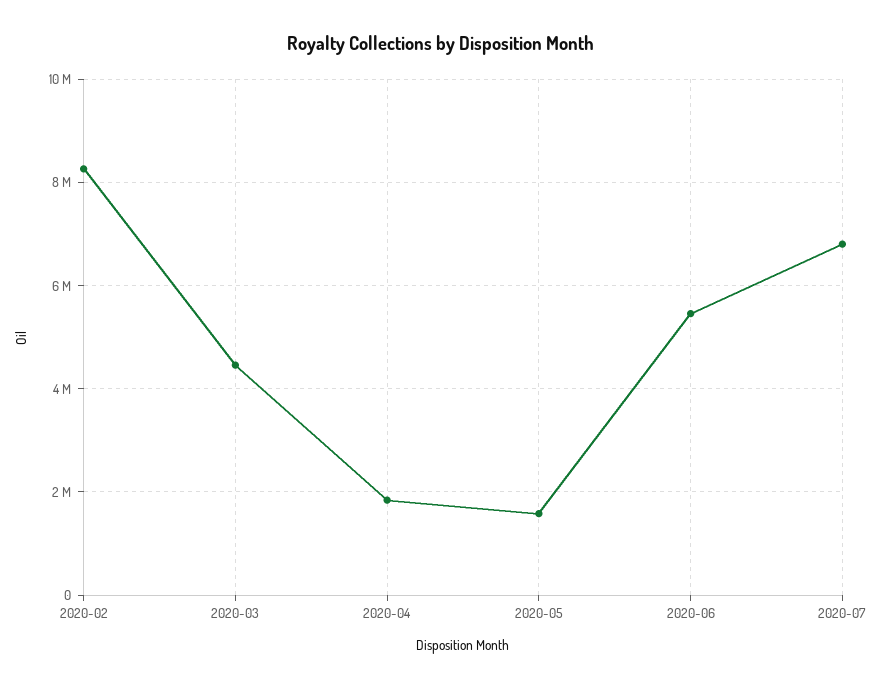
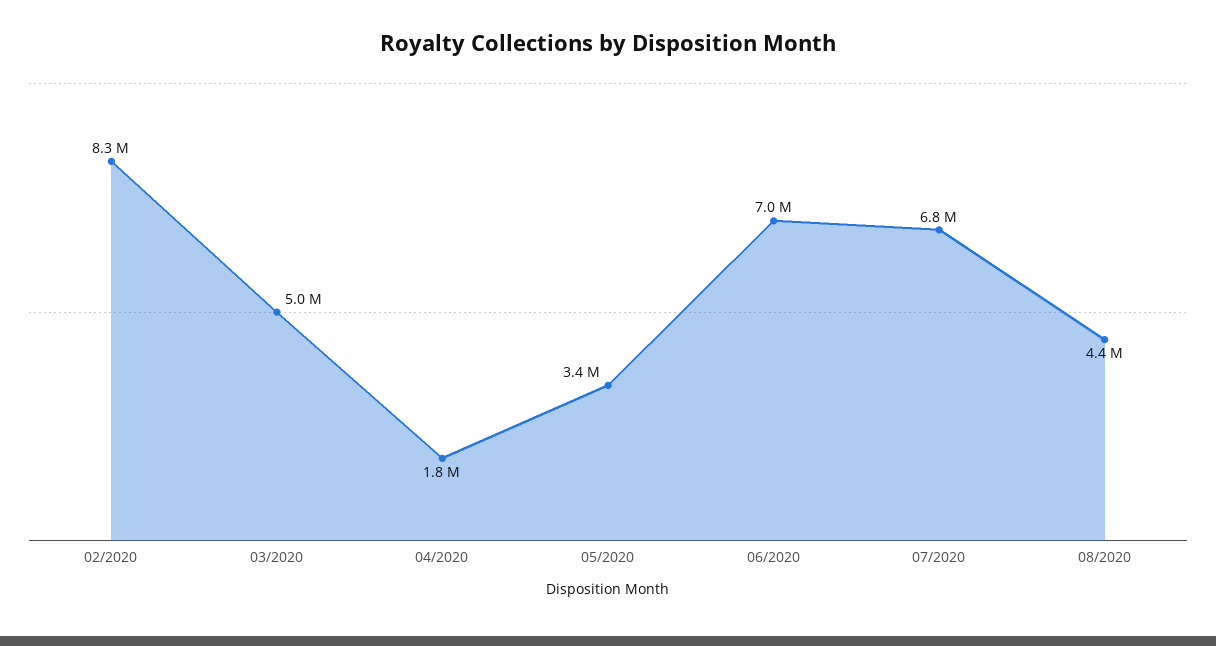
2020-03: 4400000 -> 5000000
2020-05: 1600000 -> 3400000
2020-06: 5400000 -> 7000000
08/2020: none -> 4400000

